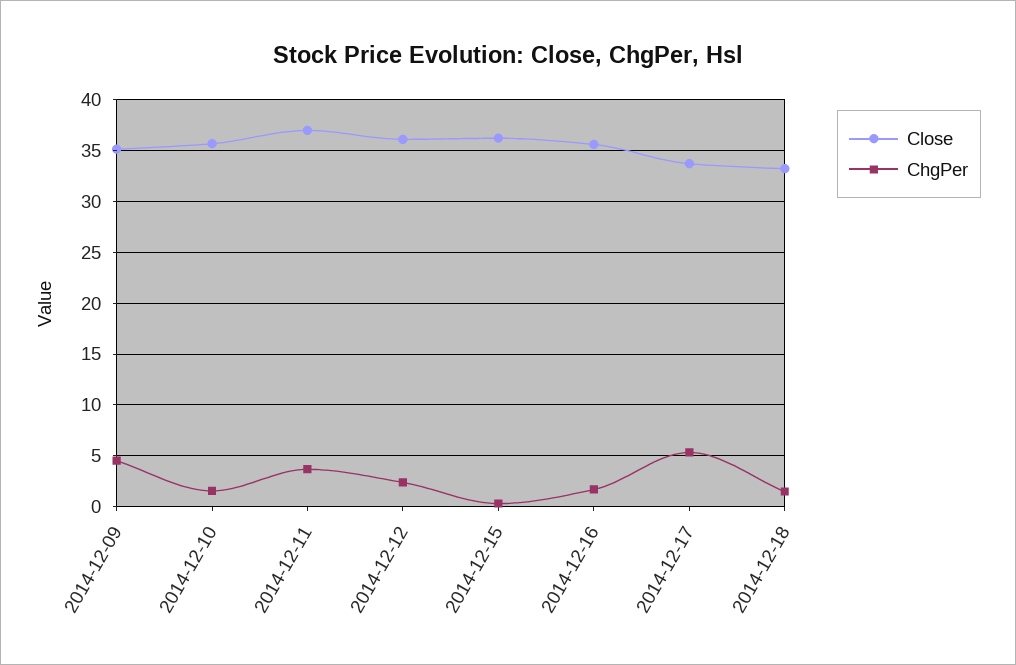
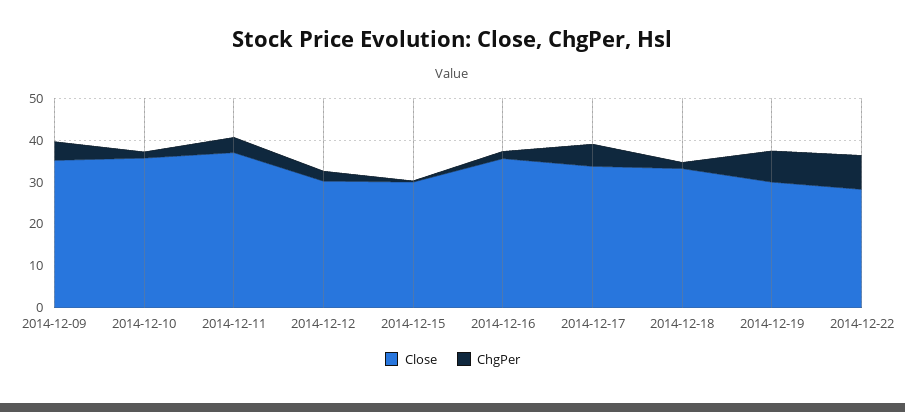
Close, 2014-12-12: 36 -> 30
Close, 2014-12-15: 36 -> 30
Close, 2014-12-19: none -> 30
ChgPer, 2014-12-19: none -> 8
Close, 2014-12-22: none -> 28
ChgPer, 2014-12-22: none -> 8

